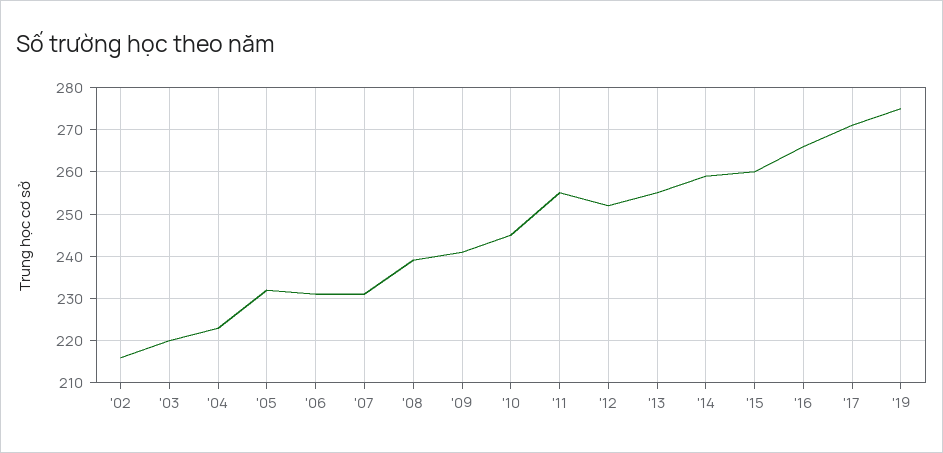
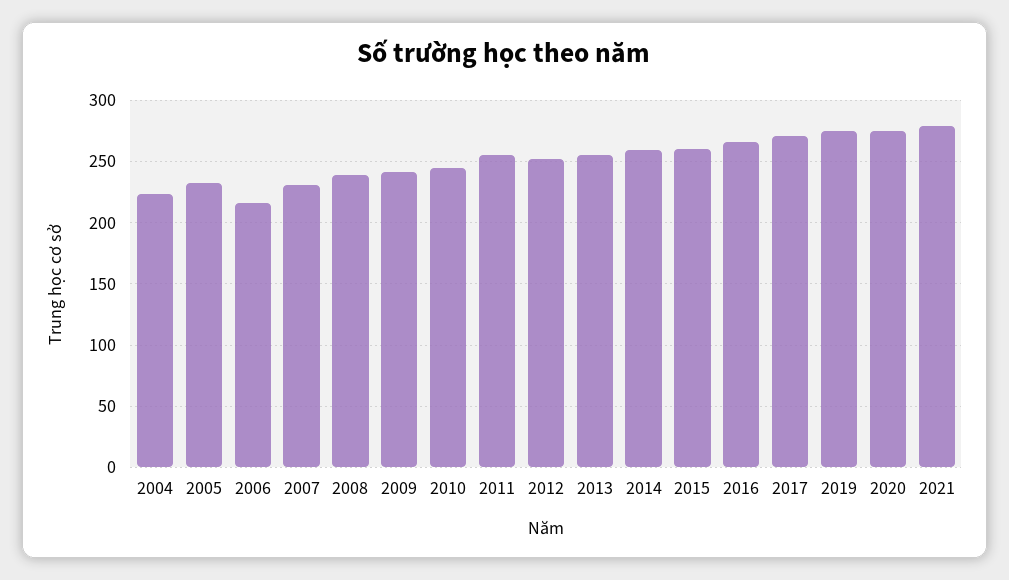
'02: 215 -> none
'03: 220 -> none
'06: 230 -> 215
2020: none -> 275
2021: none -> 280

